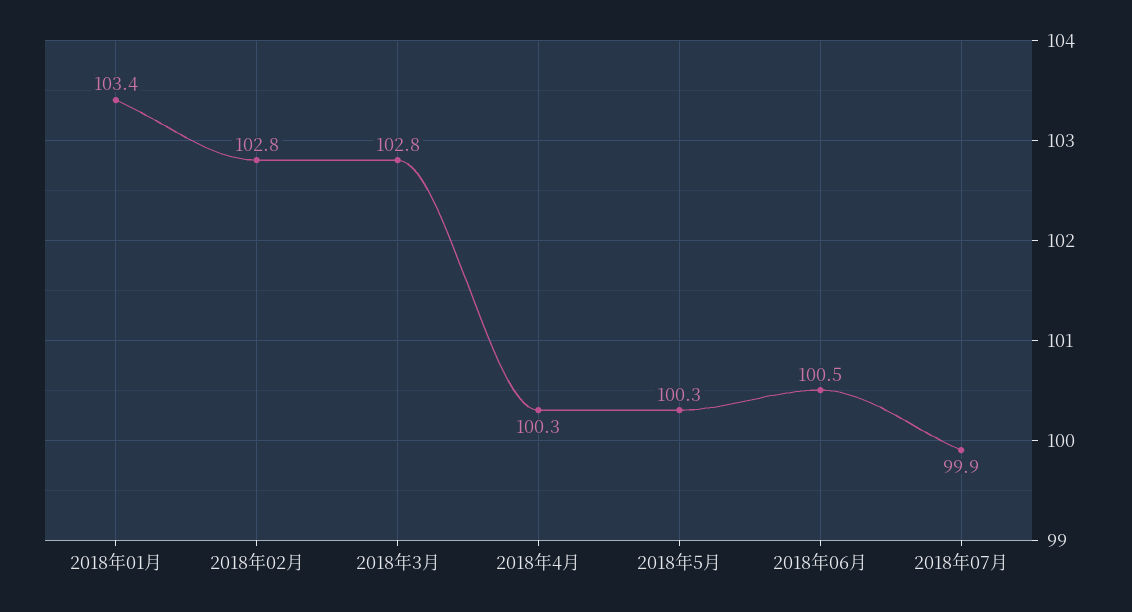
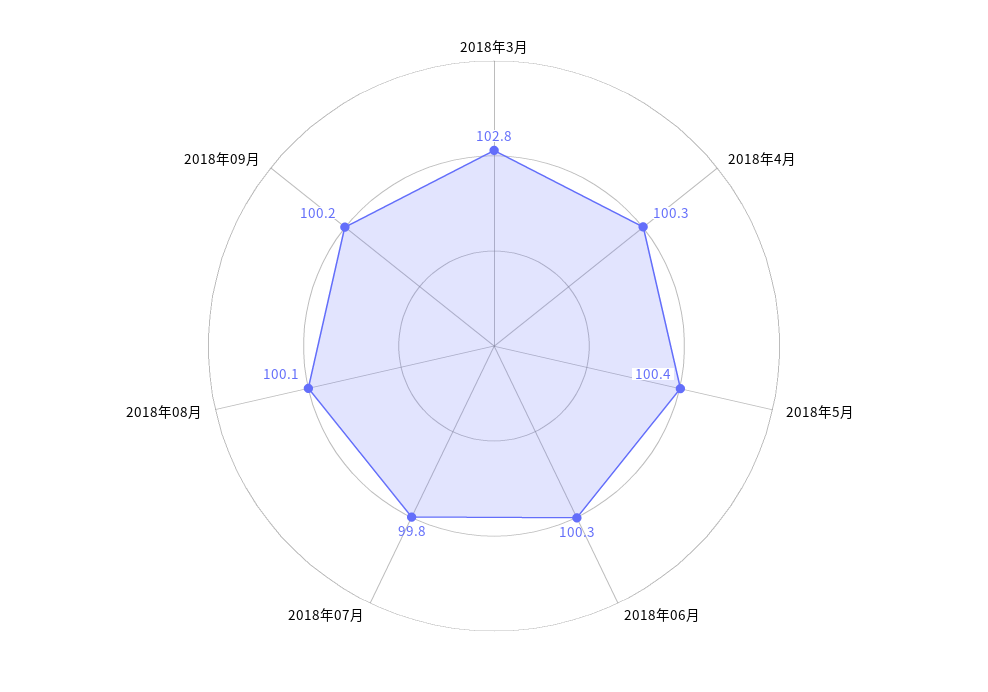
2018年01月: 103.4 -> none
2018年02月: 102.8 -> none
2018年5月: 100.3 -> 100.4
2018年06月: 100.5 -> 100.3
2018年07月: 99.9 -> 99.8
2018年08月: none -> 100.1
2018年09月: none -> 100.2

